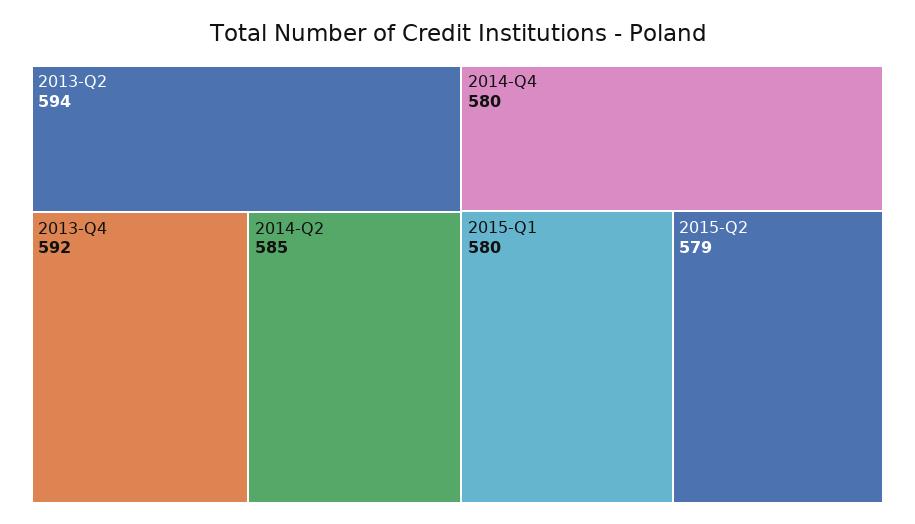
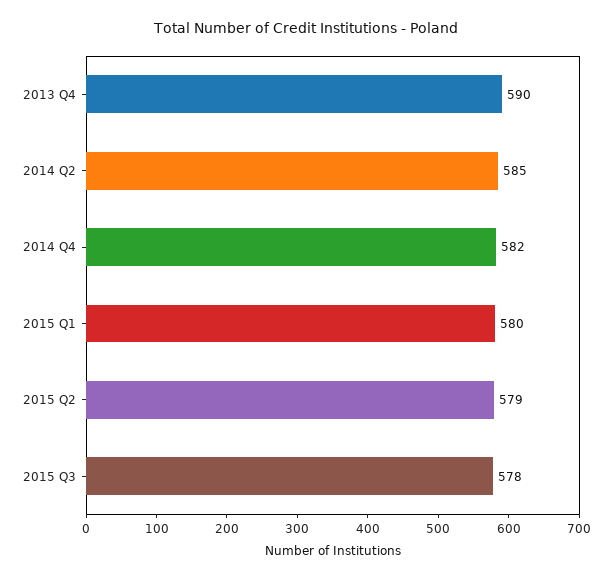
2013-Q2: 594 -> none
2013-Q4: 592 -> 590
2014-Q4: 580 -> 582
2015 Q3: none -> 578

